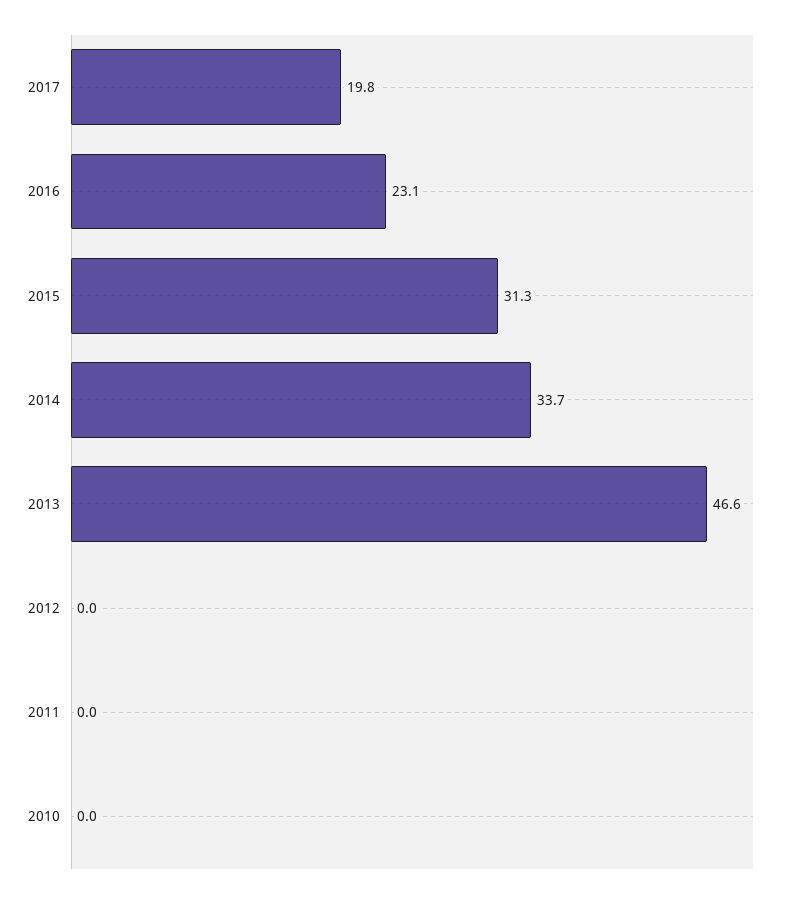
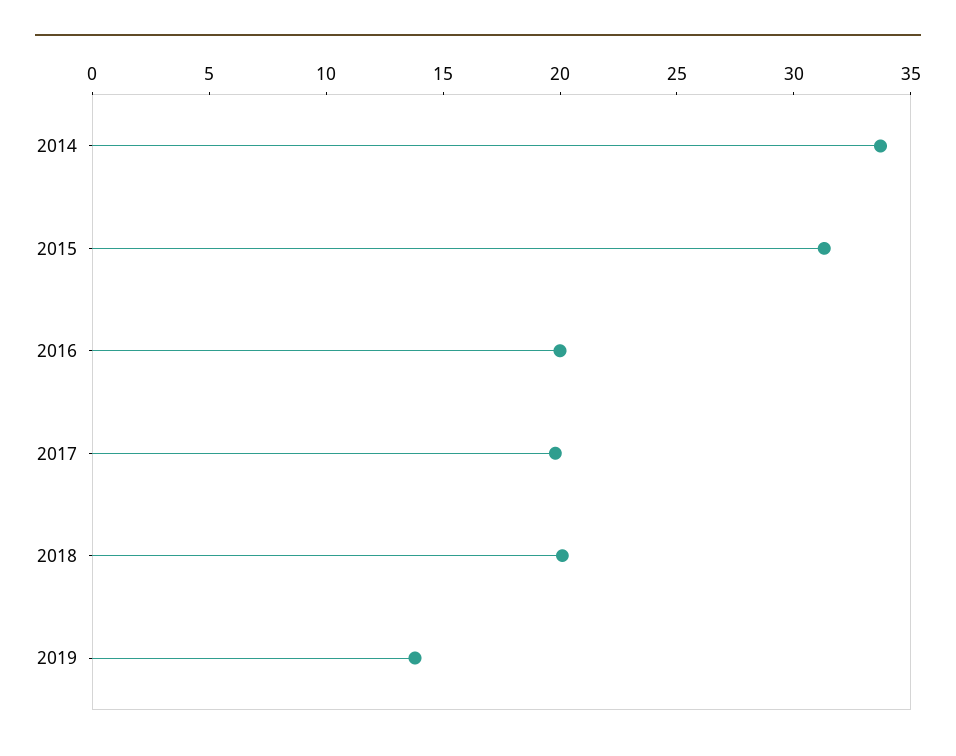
2016: 23.1 -> 20
2013: 46.6 -> none
2012: 0 -> none
2011: 0 -> none
2010: 0 -> none
2018: none -> 20
2019: none -> 14

